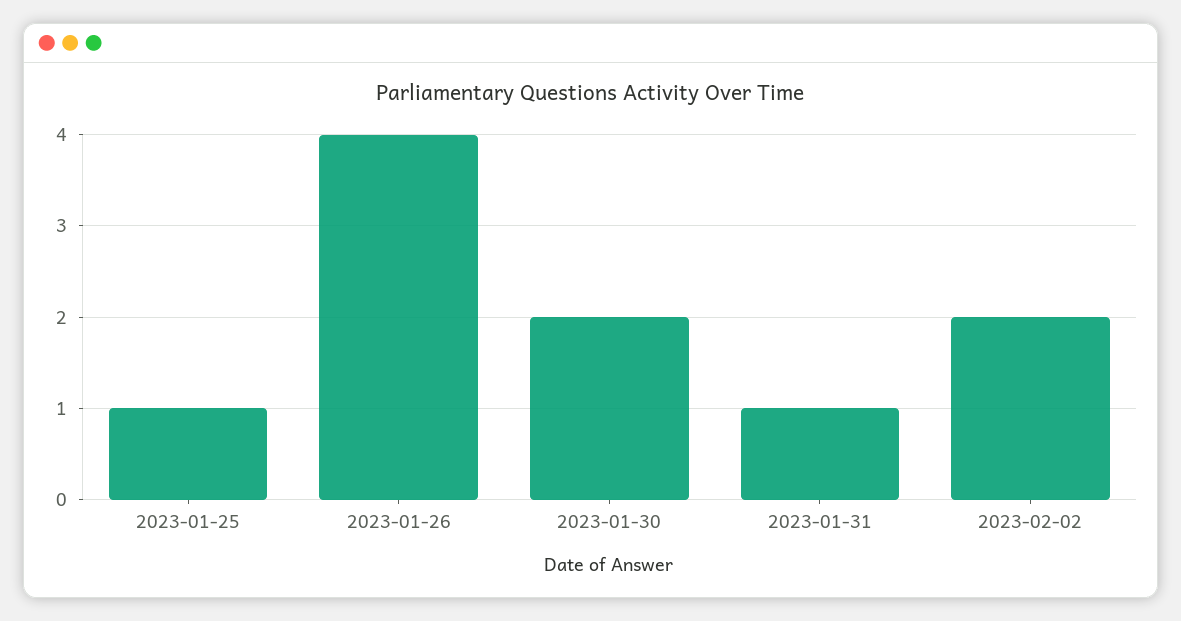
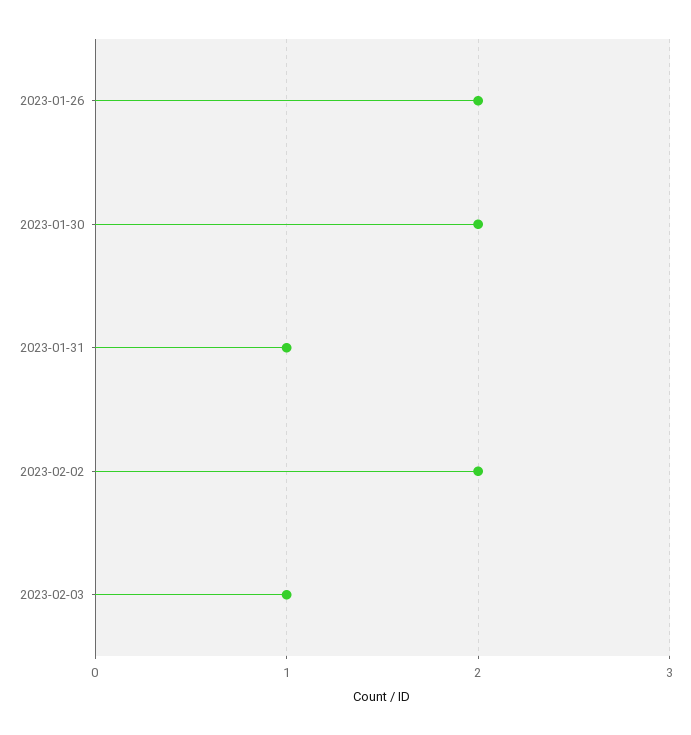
2023-01-25: 1 -> none
2023-01-26: 4 -> 2
2023-02-03: none -> 1

